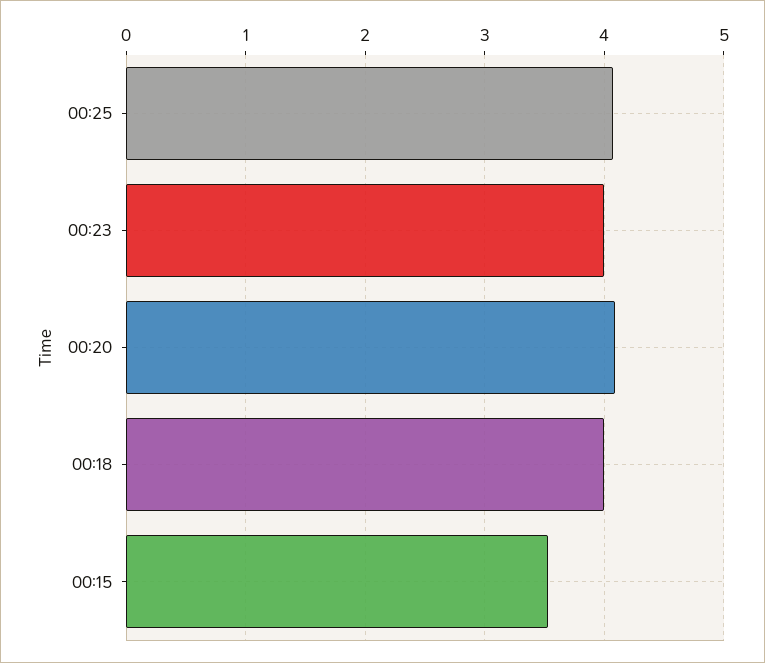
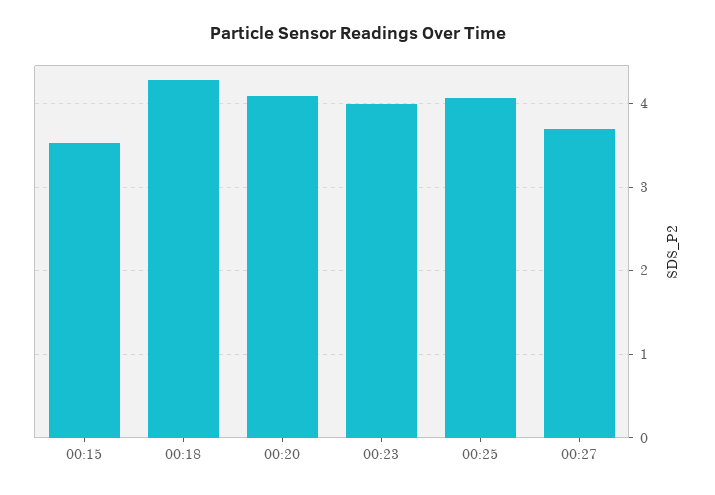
00:18: 4 -> 4.3
00:27: none -> 3.7

